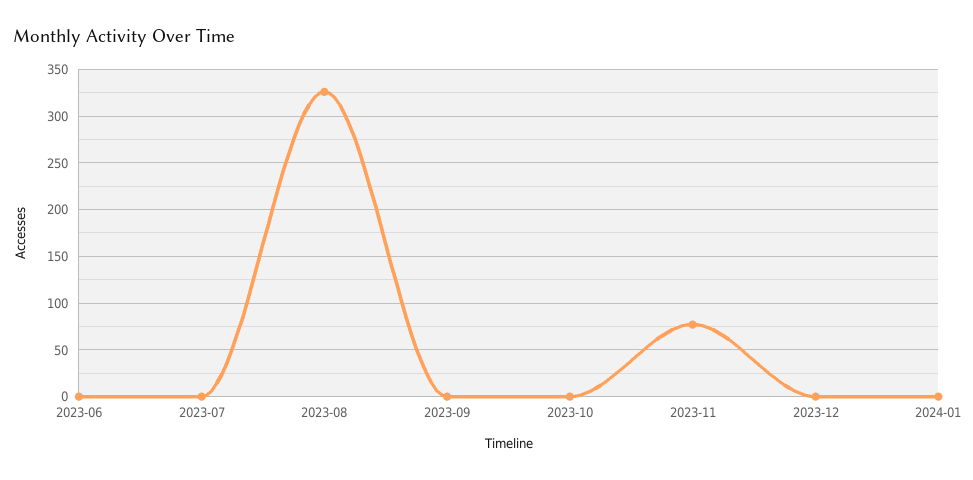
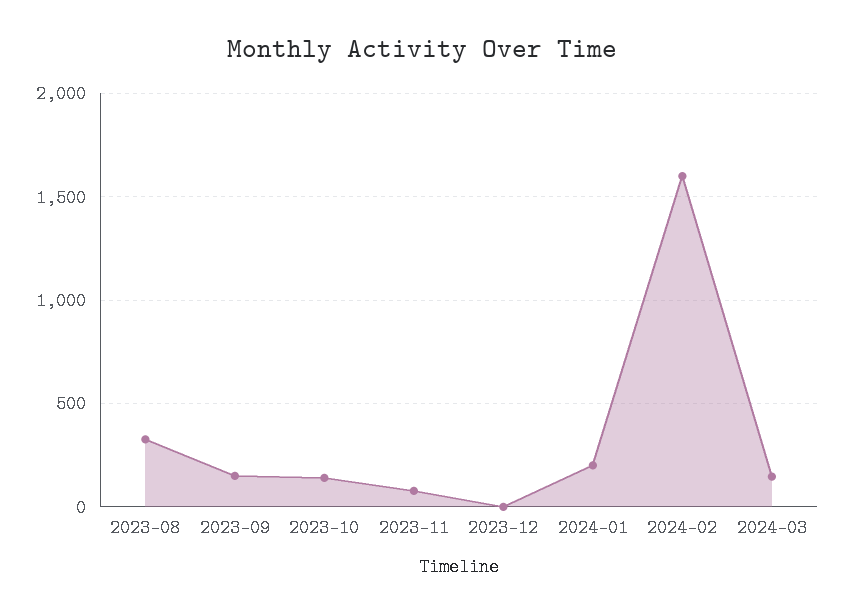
2023-06: 0 -> none
2023-07: 0 -> none
2023-09: 0 -> 150
2023-10: 0 -> 150
2024-01: 0 -> 200
2024-02: none -> 1600
2024-03: none -> 150

